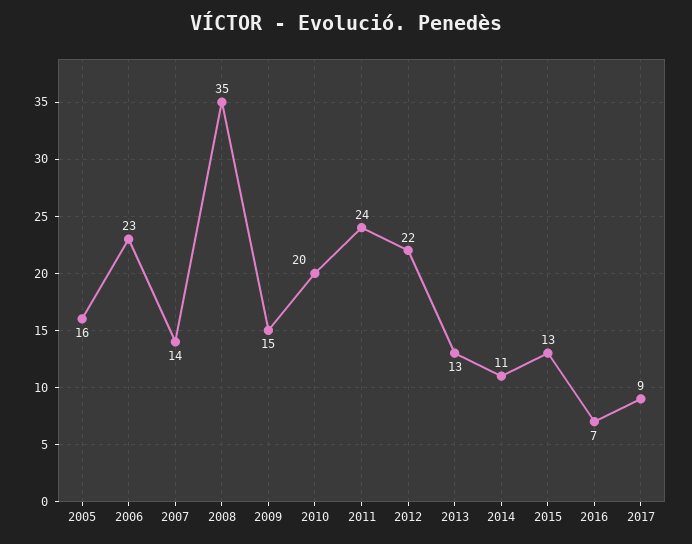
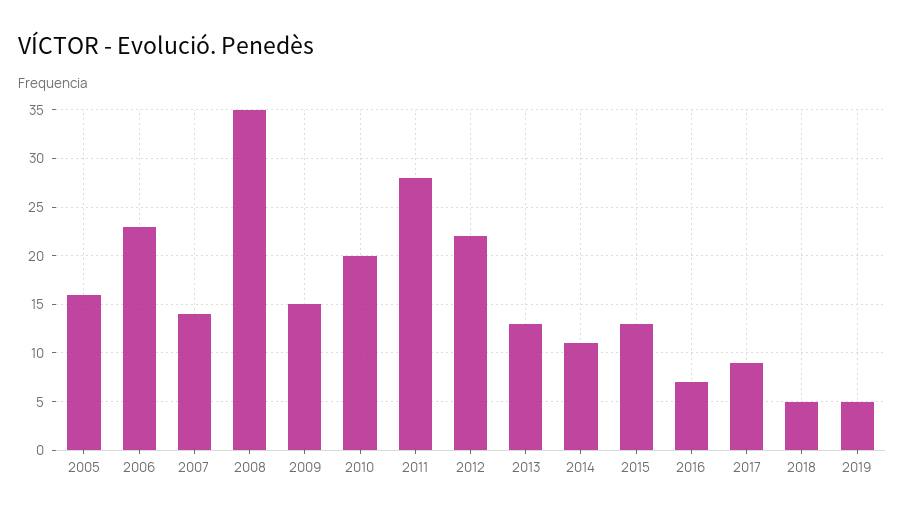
2011: 24 -> 28
2018: none -> 5
2019: none -> 5

